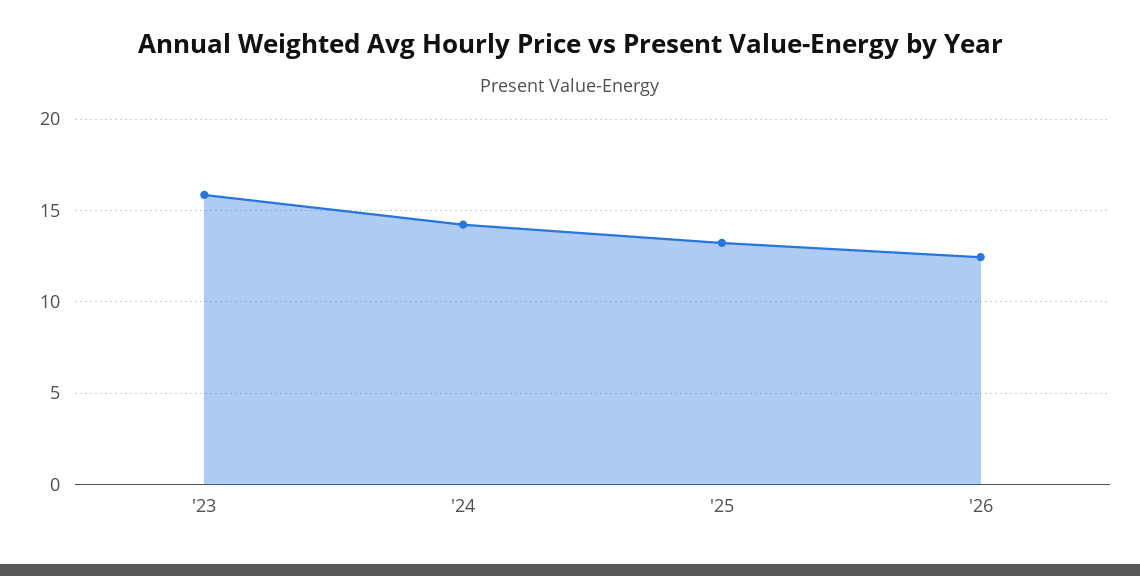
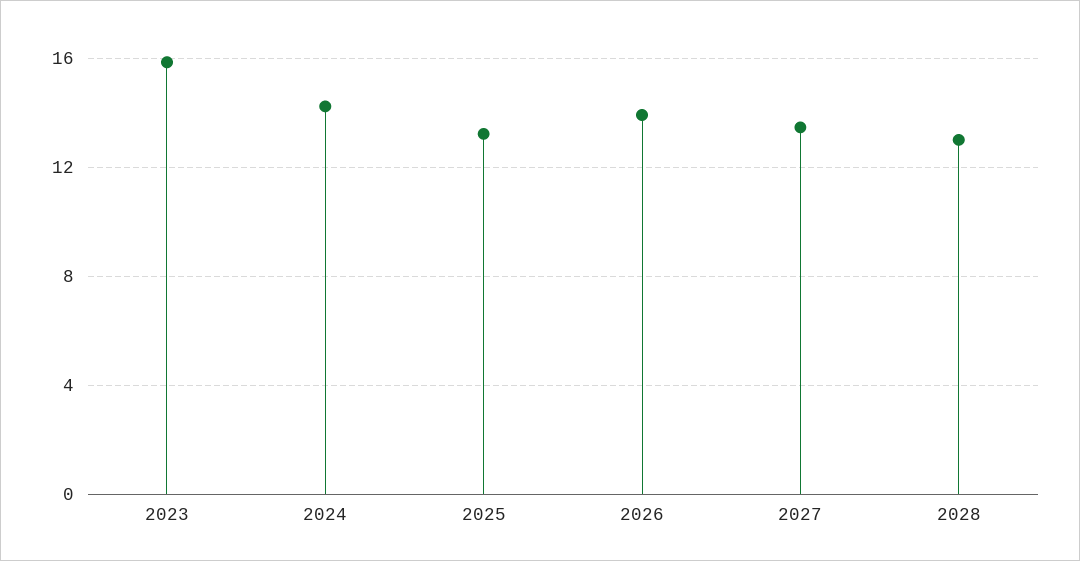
'26: 12.5 -> 14
2027: none -> 13.5
2028: none -> 13

